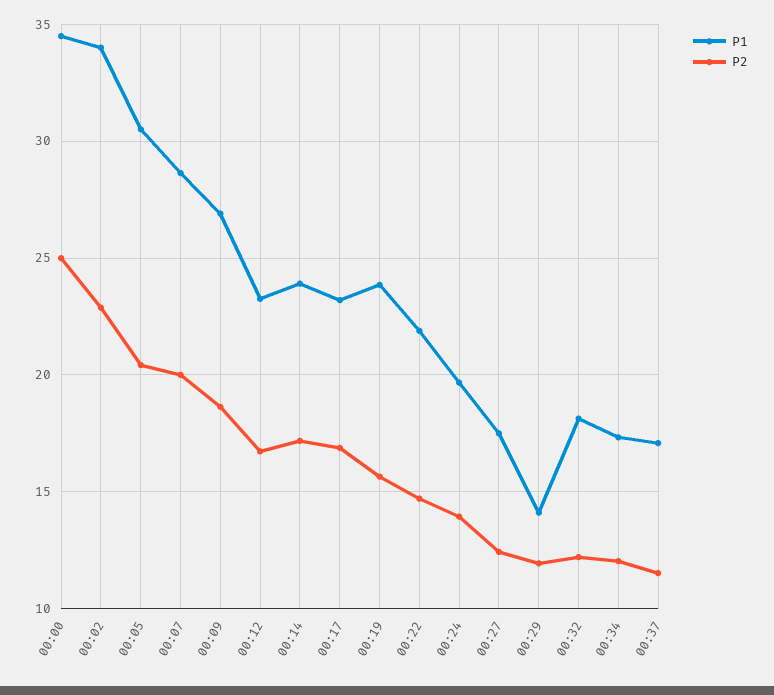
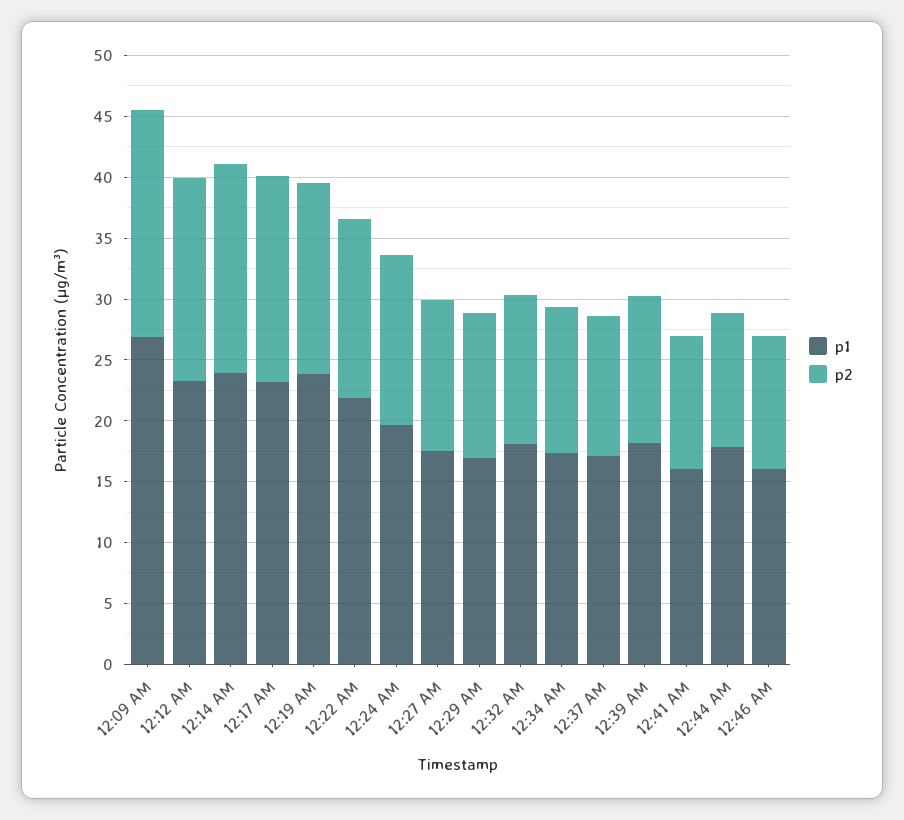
P1, 00:00: 34.5 -> none
P2, 00:00: 25 -> none
P1, 00:02: 34 -> none
P2, 00:02: 23 -> none
P1, 00:05: 30.5 -> none
P2, 00:05: 20.5 -> none
P1, 00:07: 28.5 -> none
P2, 00:07: 20 -> none
P1, 00:29: 14 -> 17
P1, 12:39 AM: none -> 18
P2, 12:39 AM: none -> 12
P1, 12:41 AM: none -> 16
P2, 12:41 AM: none -> 11
P1, 12:44 AM: none -> 18
P2, 12:44 AM: none -> 11
P1, 12:46 AM: none -> 16
P2, 12:46 AM: none -> 11

